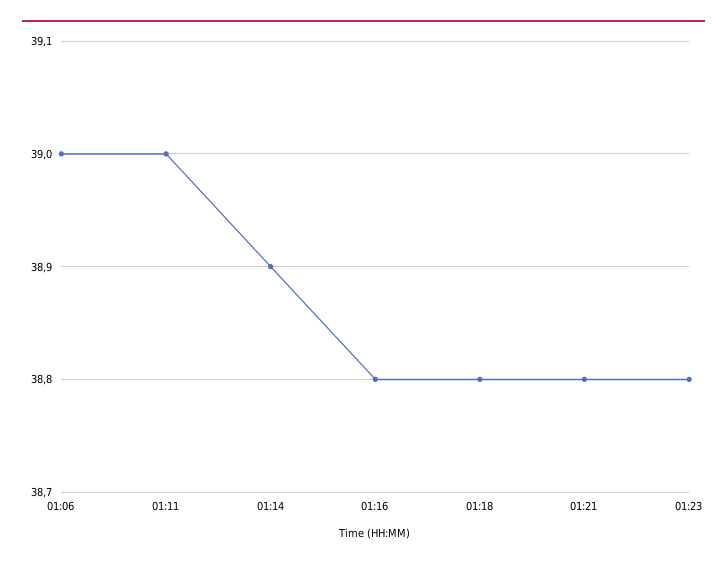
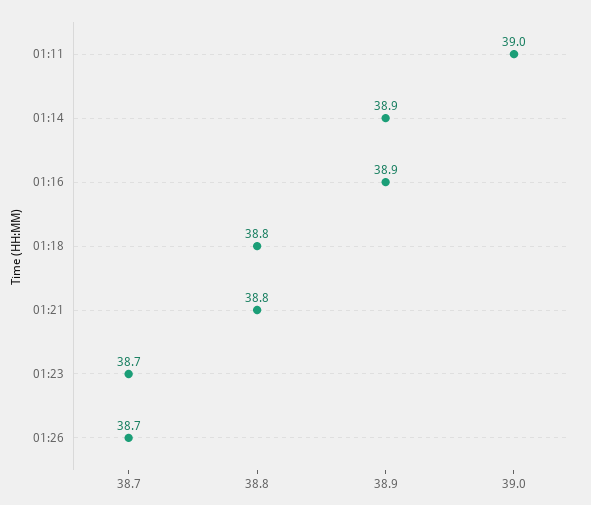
01:06: 39 -> none
01:16: 38.8 -> 38.9
01:23: 38.8 -> 38.7
01:26: none -> 38.7

